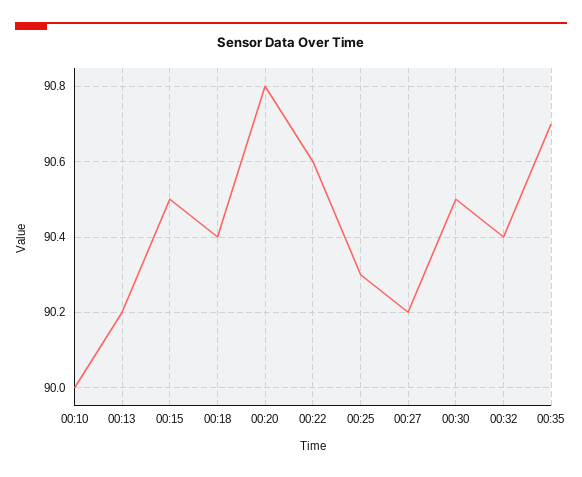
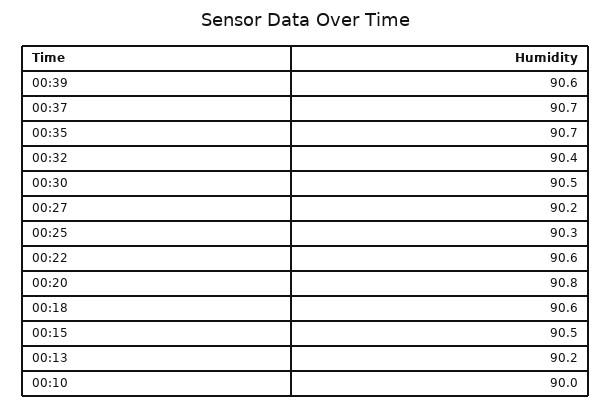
00:18: 90.4 -> 90.6
00:39: none -> 90.6
00:37: none -> 90.7

